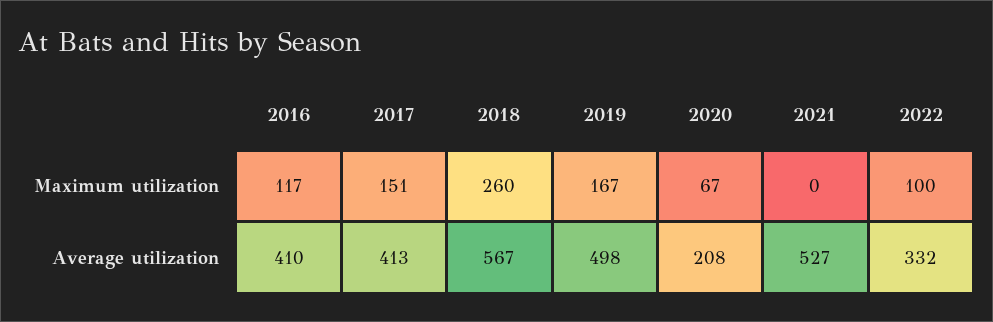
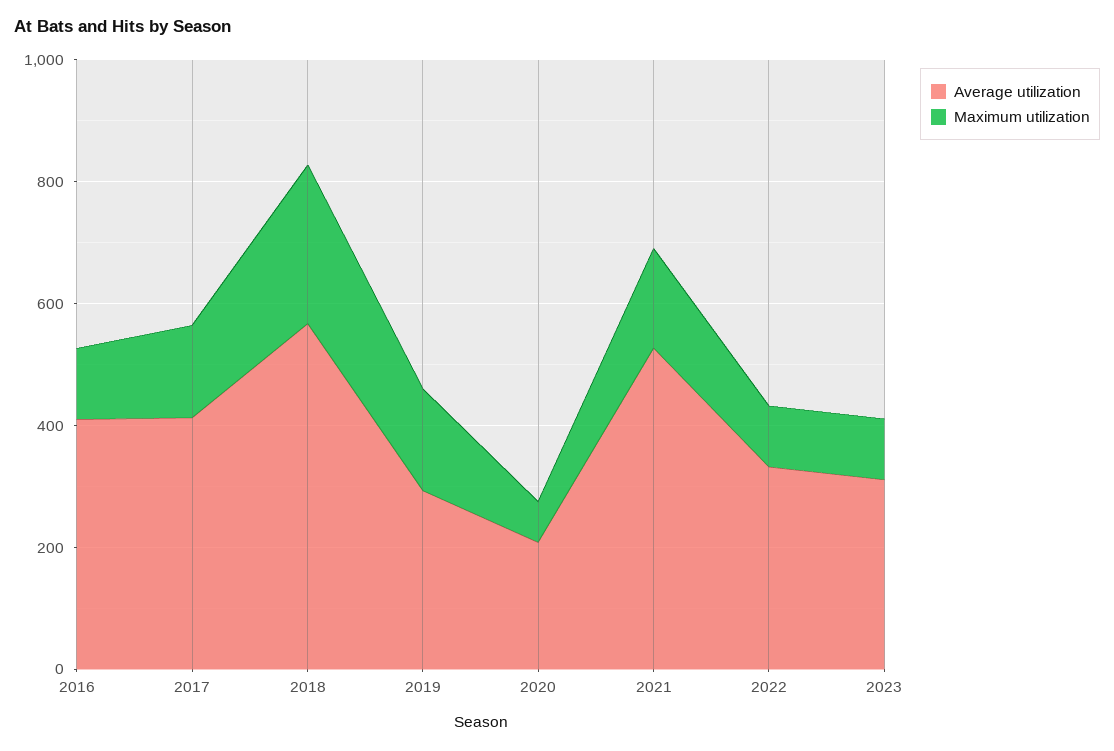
Maximum utilization, 2021: 0 -> 150
Average utilization, 2019: 498 -> 300
Average utilization, 2023: none -> 300
Maximum utilization, 2023: none -> 100

